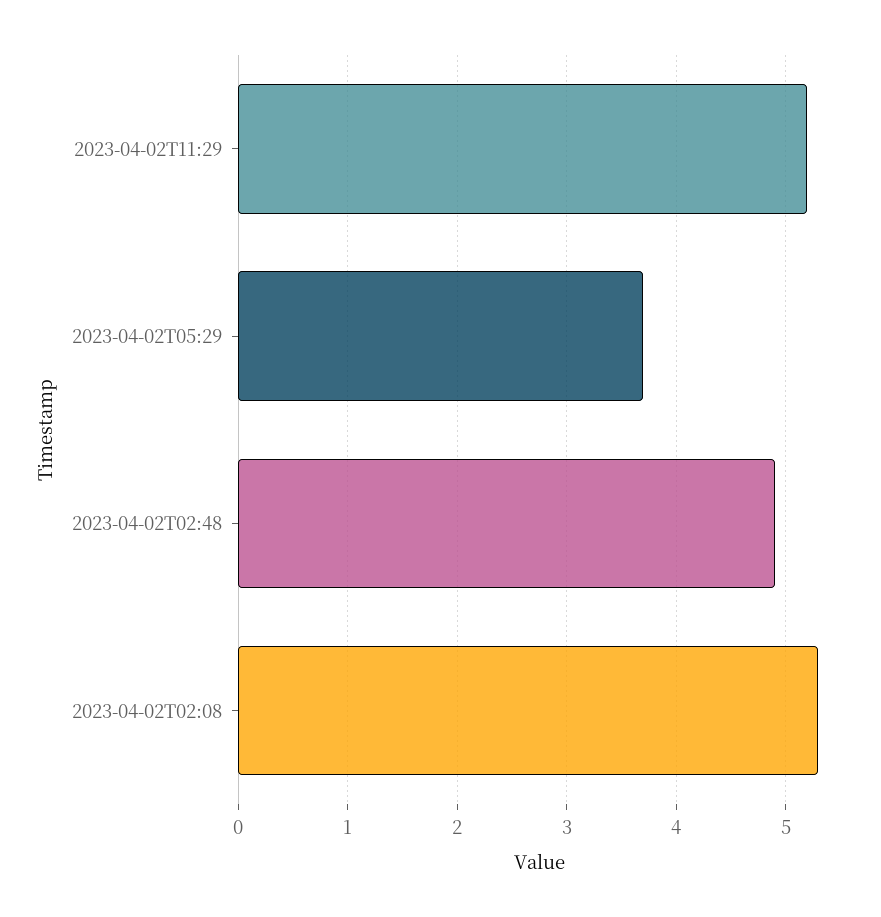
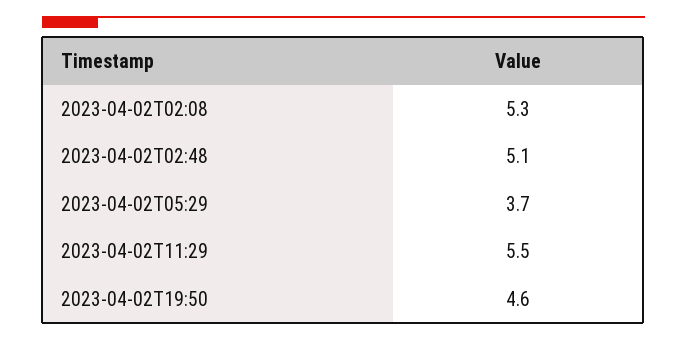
2023-04-02T11:29: 5.2 -> 5.5
2023-04-02T02:48: 4.9 -> 5.1
2023-04-02T19:50: none -> 4.6

